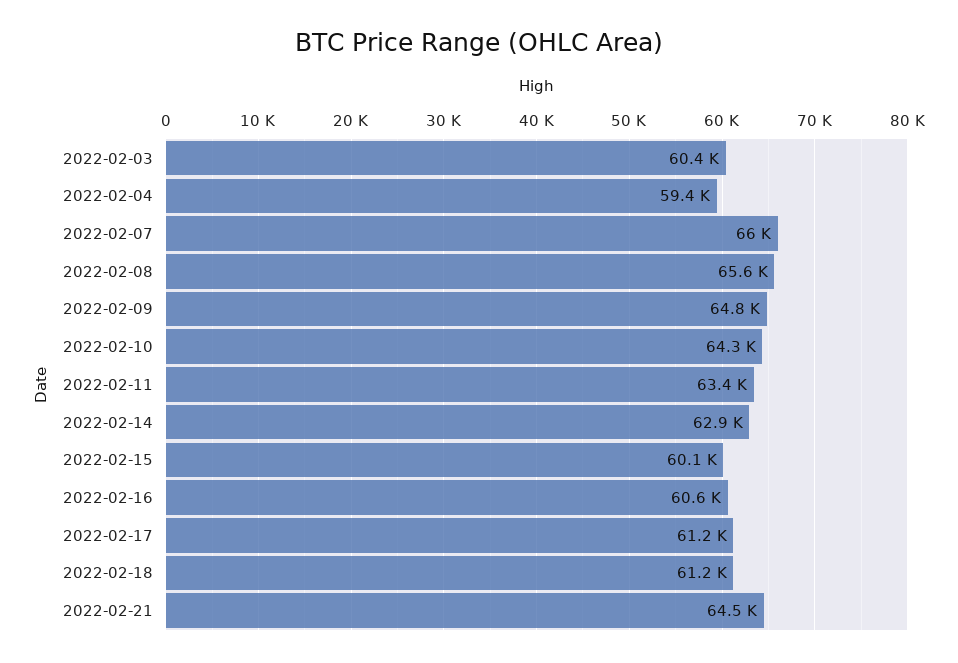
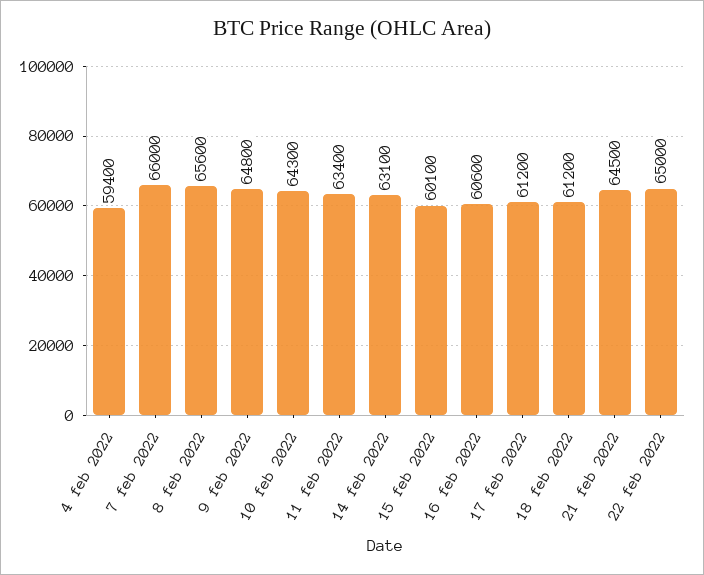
2022-02-03: 60400 -> none
2022-02-14: 62900 -> 63100
22 feb 2022: none -> 65000

